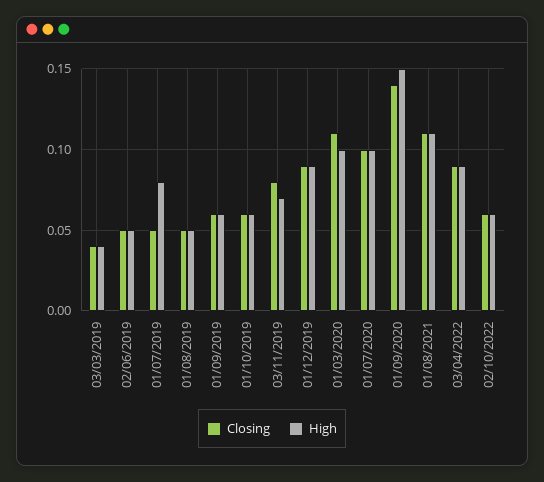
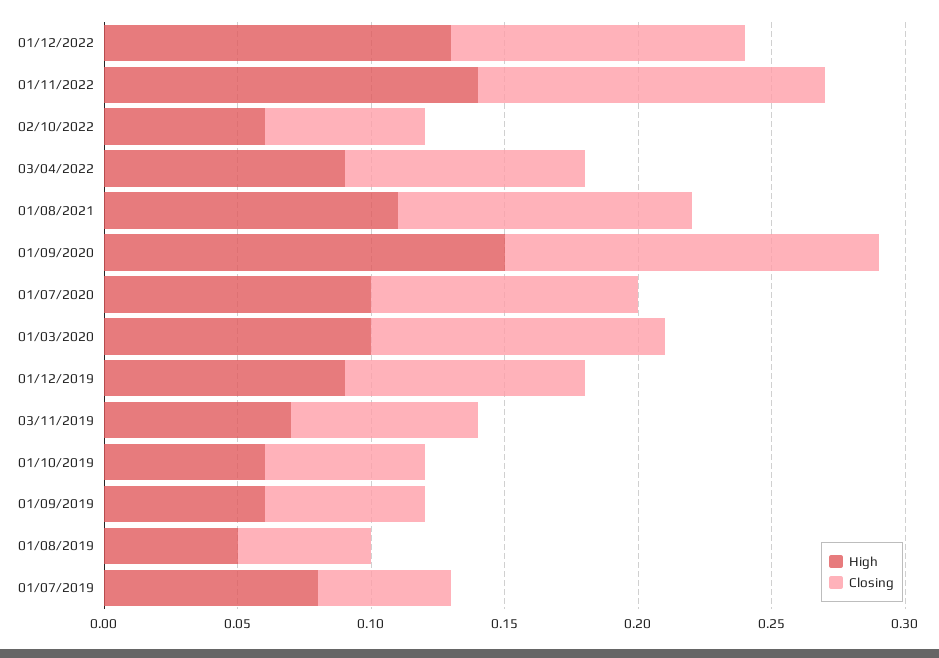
Closing, 03/03/2019: 0.04 -> none
High, 03/03/2019: 0.04 -> none
Closing, 02/06/2019: 0.05 -> none
High, 02/06/2019: 0.05 -> none
Closing, 03/11/2019: 0.08 -> 0.07
High, 01/12/2022: none -> 0.13
Closing, 01/12/2022: none -> 0.11
High, 01/11/2022: none -> 0.14
Closing, 01/11/2022: none -> 0.13

